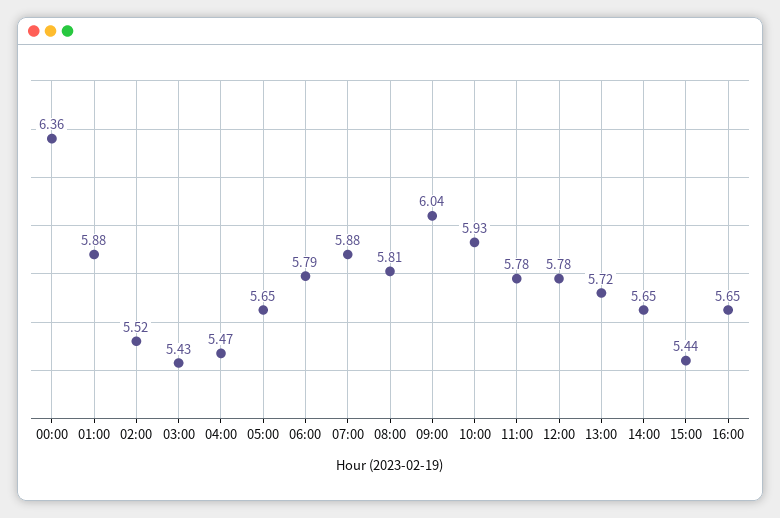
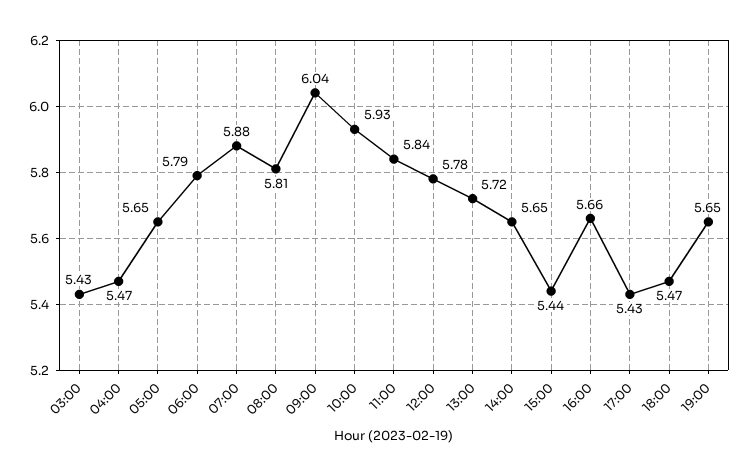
00:00: 6.36 -> none
01:00: 5.88 -> none
02:00: 5.52 -> none
11:00: 5.78 -> 5.84
16:00: 5.65 -> 5.66
17:00: none -> 5.43
18:00: none -> 5.47
19:00: none -> 5.65

